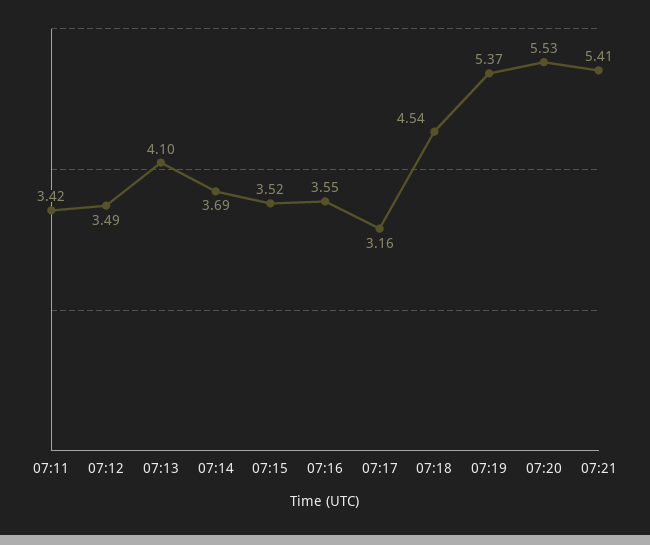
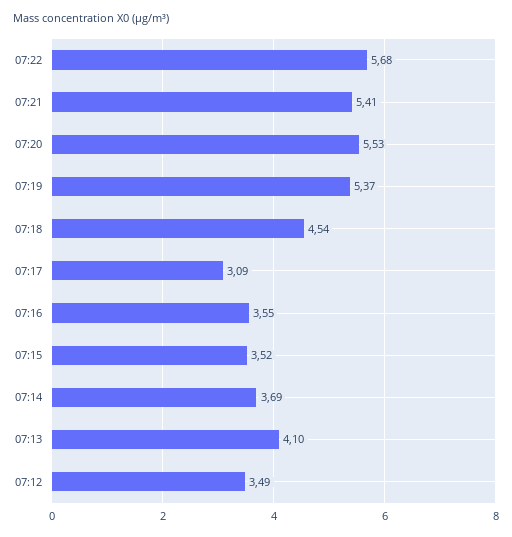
07:11: 3.42 -> none
07:17: 3.16 -> 3.09
07:22: none -> 5.68

